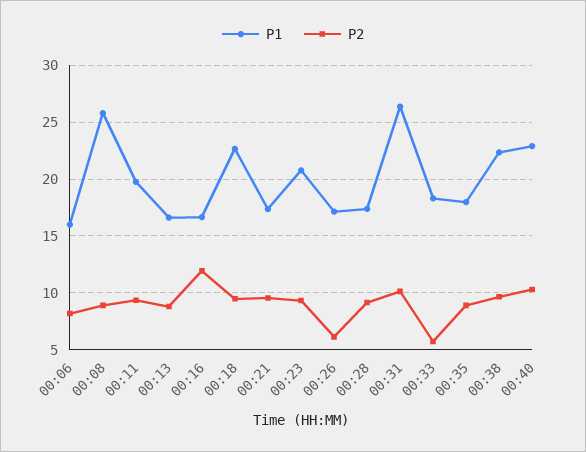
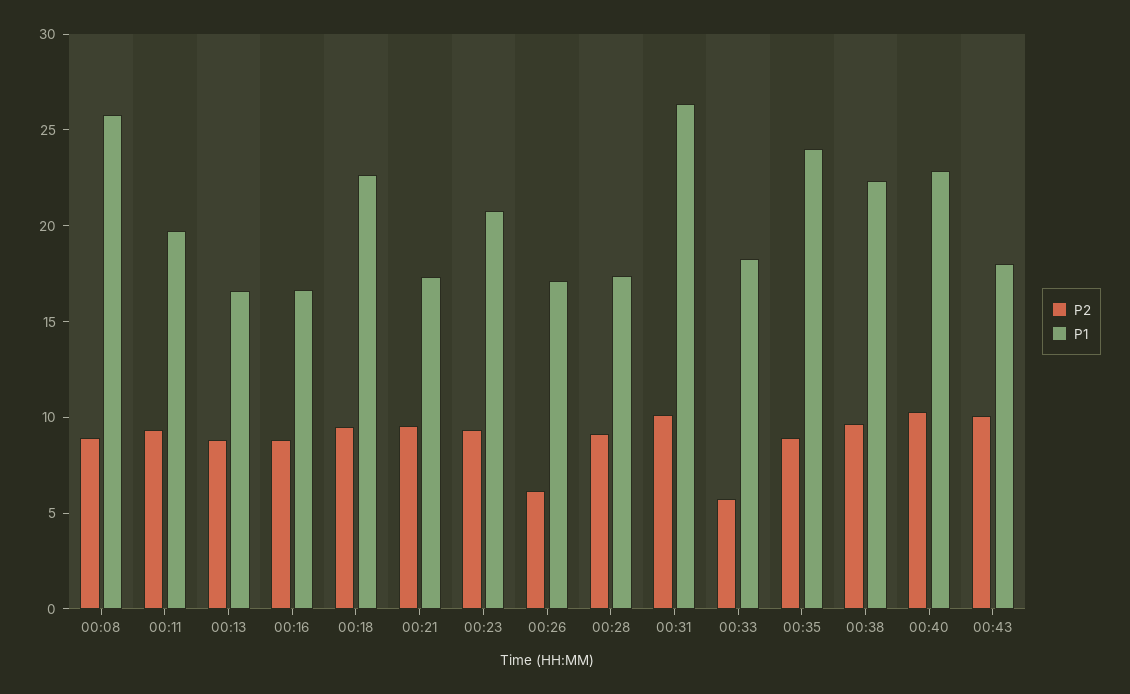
P1, 00:06: 16 -> none
P2, 00:06: 8 -> none
P2, 00:16: 12 -> 9
P1, 00:35: 18 -> 24
P2, 00:43: none -> 10
P1, 00:43: none -> 18

